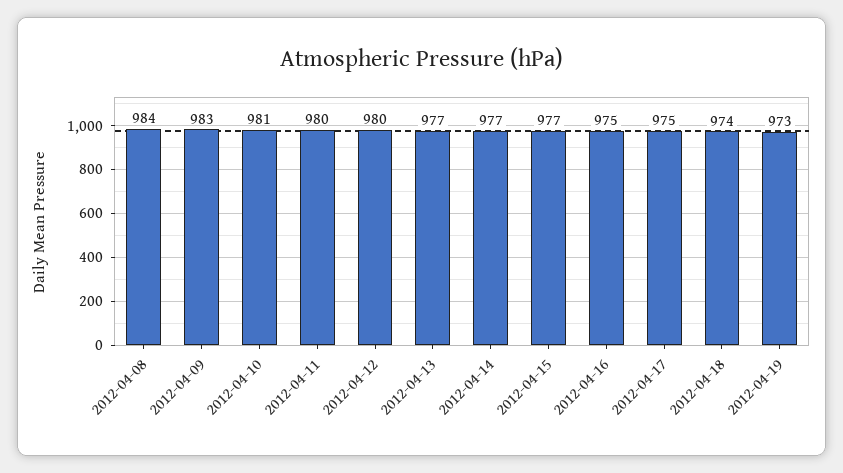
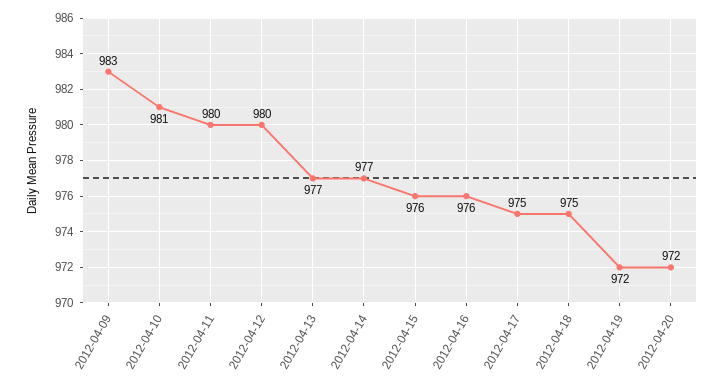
2012-04-08: 984 -> none
2012-04-15: 977 -> 976
2012-04-16: 975 -> 976
2012-04-18: 974 -> 975
2012-04-19: 973 -> 972
2012-04-20: none -> 972

